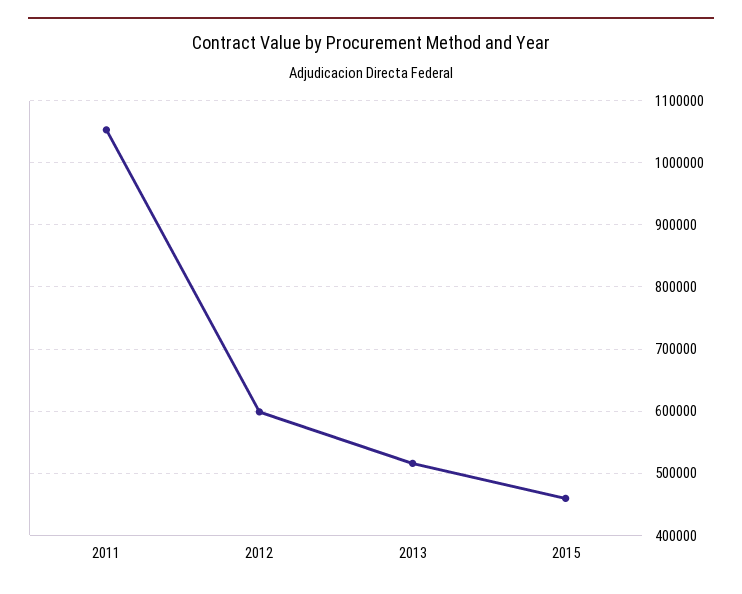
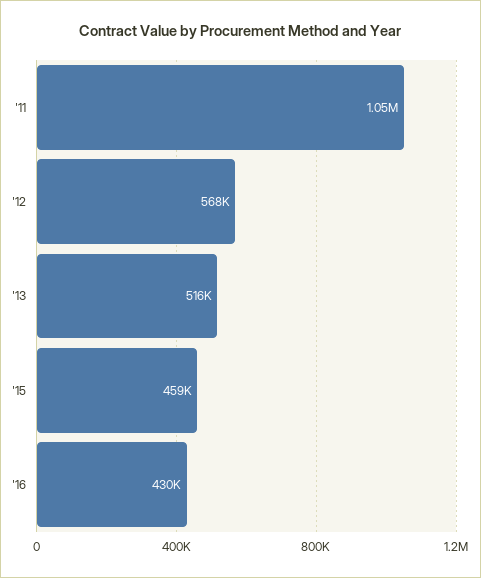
2012: 600000 -> 568000
'16: none -> 430000

